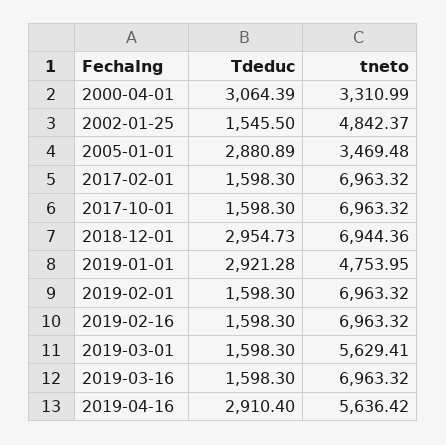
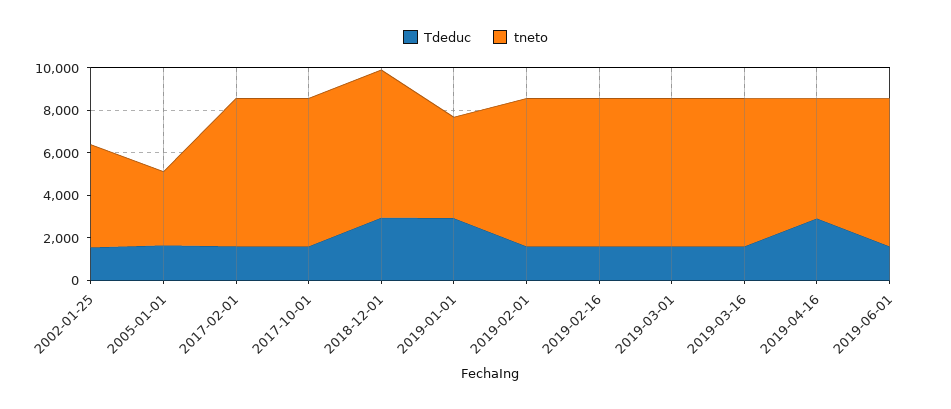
Tdeduc, 2000-04-01: 3064.39 -> none
tneto, 2000-04-01: 3310.99 -> none
Tdeduc, 2005-01-01: 2880.89 -> 1500
tneto, 2019-03-01: 5629.41 -> 7000
Tdeduc, 2019-06-01: none -> 1500
tneto, 2019-06-01: none -> 7000

